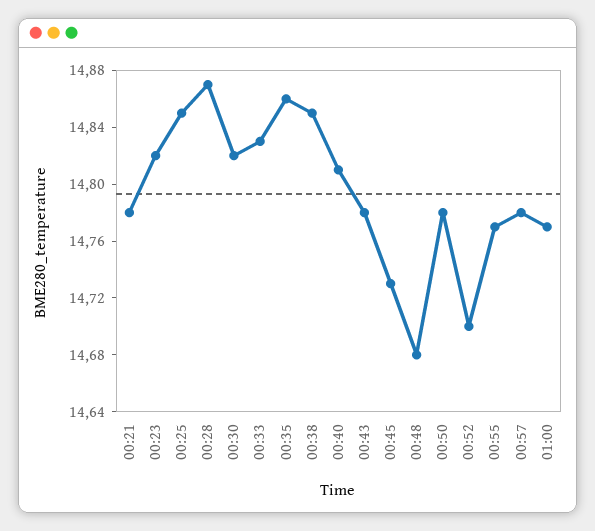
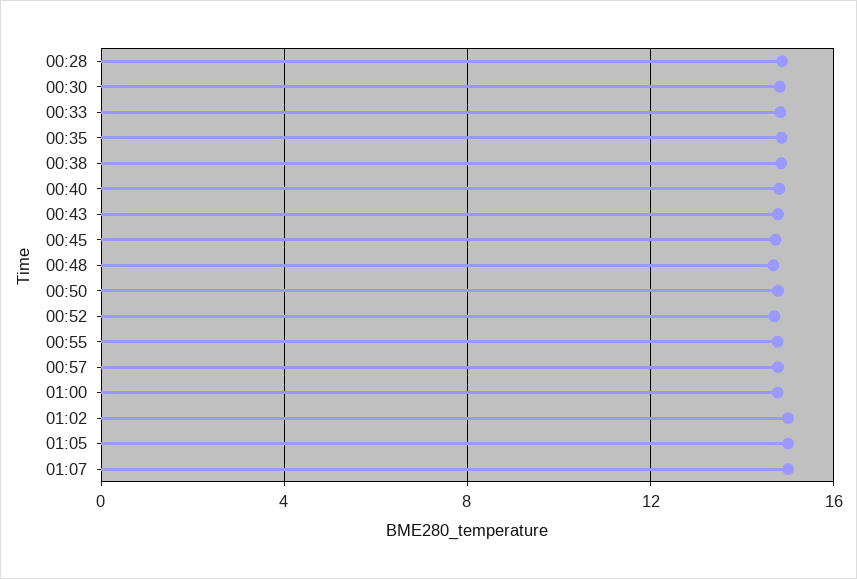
00:21: 14.78 -> none
00:23: 14.82 -> none
00:25: 14.85 -> none
01:02: none -> 15
01:05: none -> 15
01:07: none -> 15

